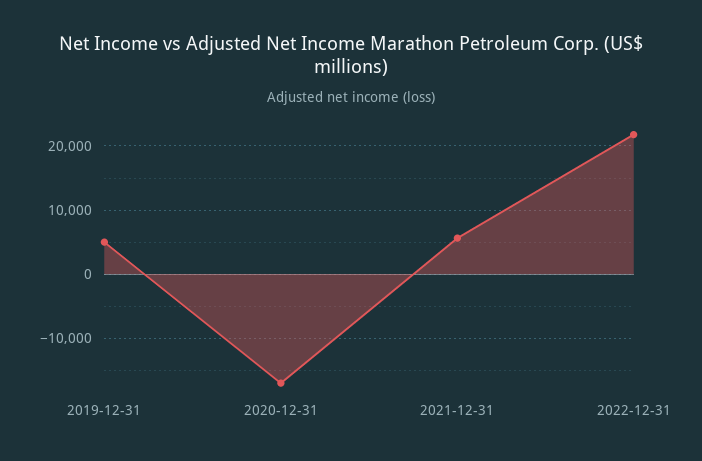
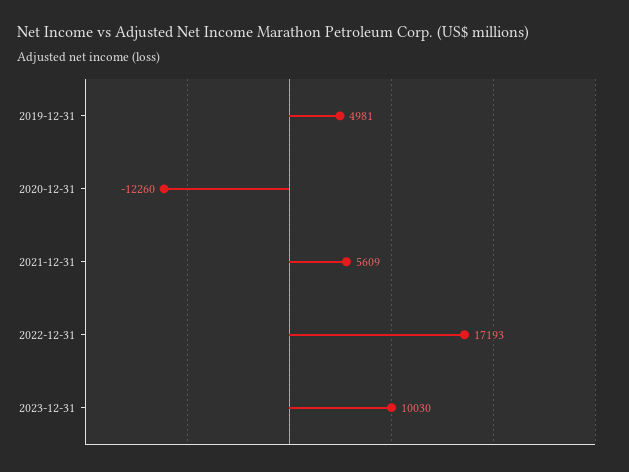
2020-12-31: -17000 -> -12260
2022-12-31: 22000 -> 17193
2023-12-31: none -> 10030

